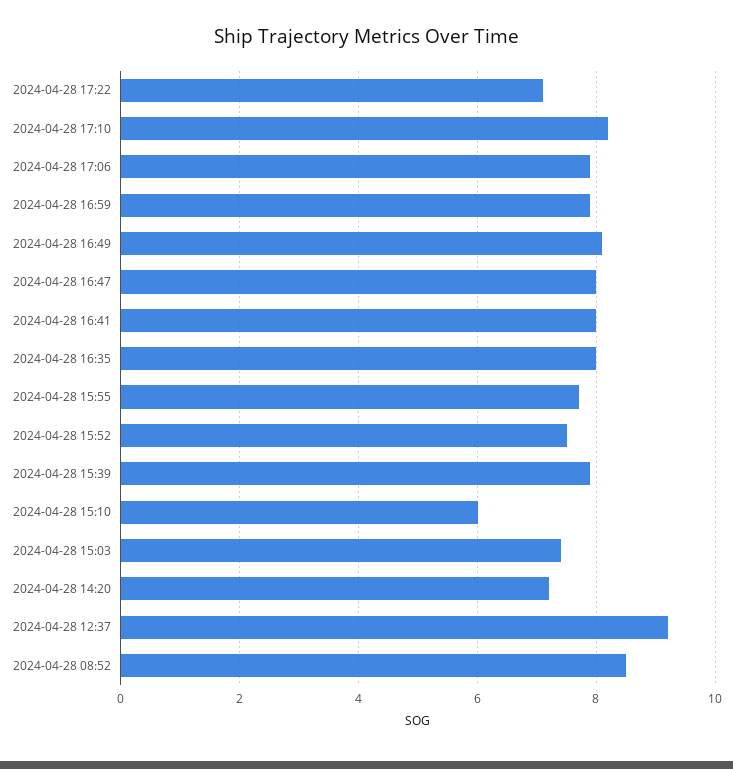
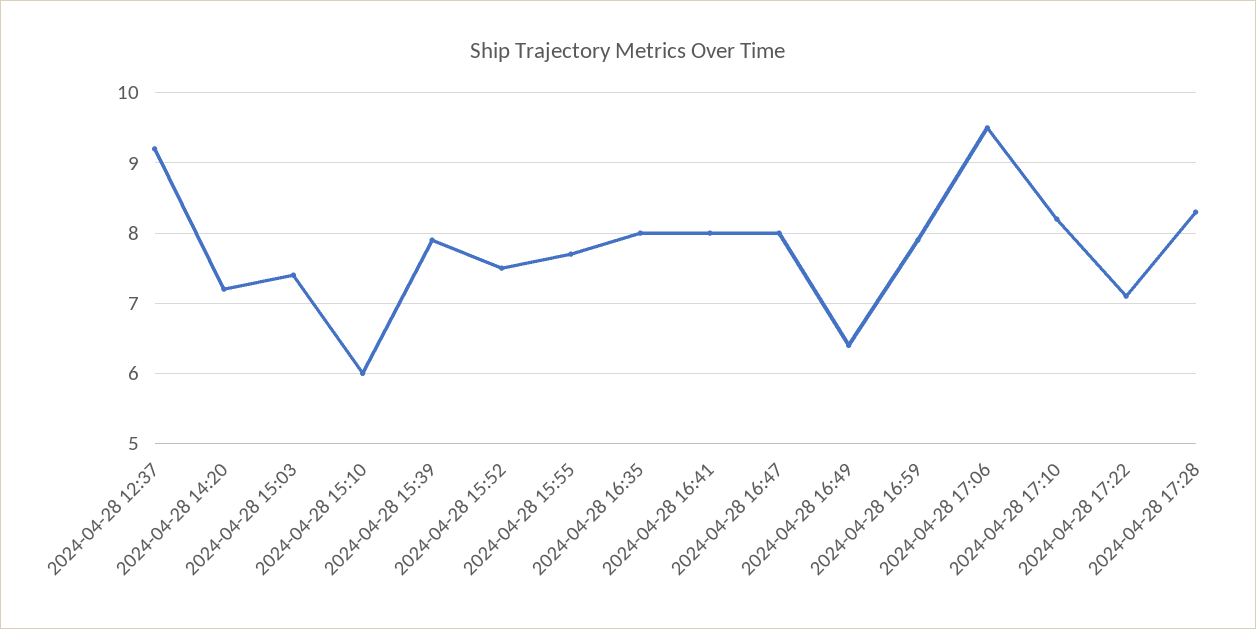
2024-04-28 17:06: 8 -> 9.5
2024-04-28 16:49: 8 -> 6.4
2024-04-28 08:52: 8.5 -> none
2024-04-28 17:28: none -> 8.3

